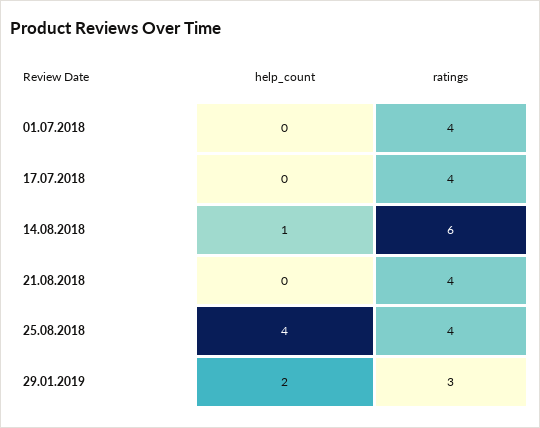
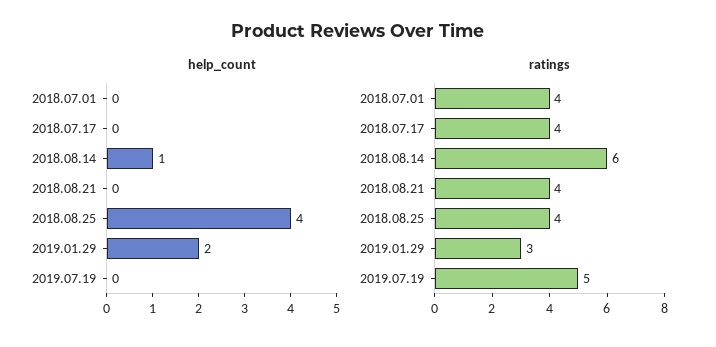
help_count, 2019.07.19: none -> 0
ratings, 2019.07.19: none -> 5

